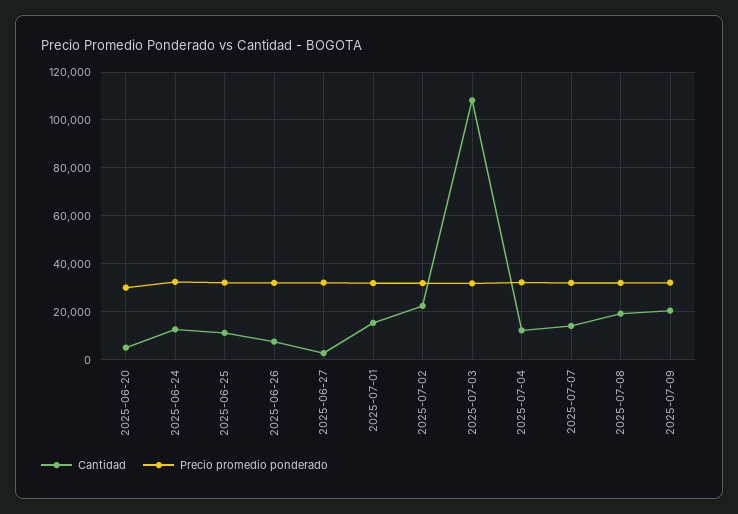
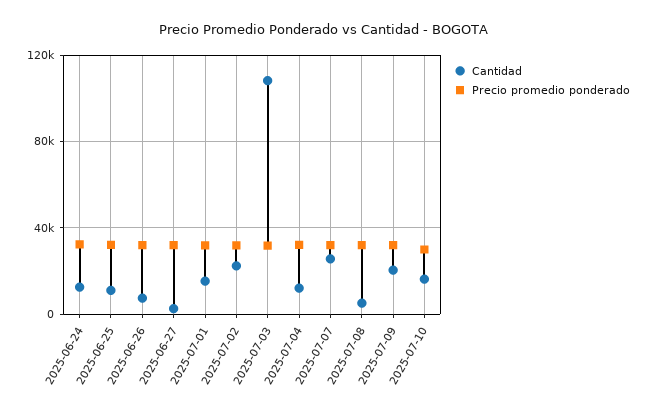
Cantidad, 2025-06-20: 5000 -> none
Precio promedio ponderado, 2025-06-20: 30000 -> none
Cantidad, 2025-07-07: 15000 -> 25000
Cantidad, 2025-07-08: 20000 -> 5000
Cantidad, 2025-07-10: none -> 15000
Precio promedio ponderado, 2025-07-10: none -> 30000

